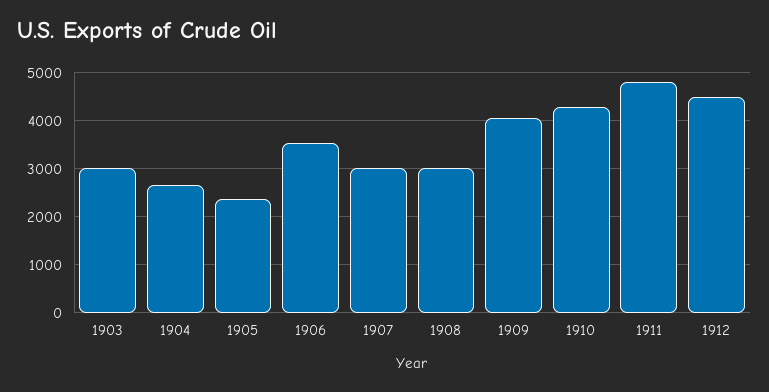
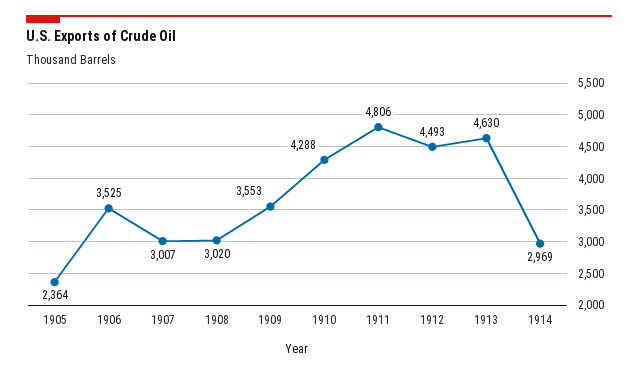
1903: 3000 -> none
1904: 2600 -> none
1909: 4000 -> 3553
1913: none -> 4630
1914: none -> 2969

